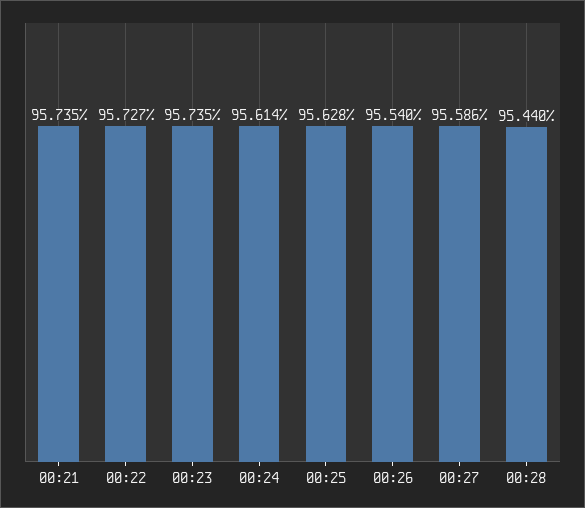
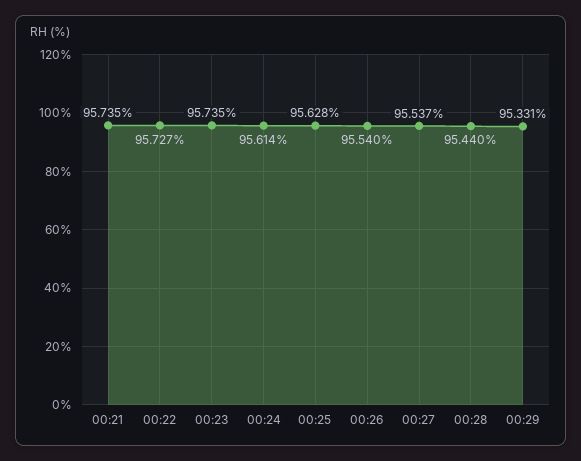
00:27: 95.586 -> 95.537
00:29: none -> 95.331

